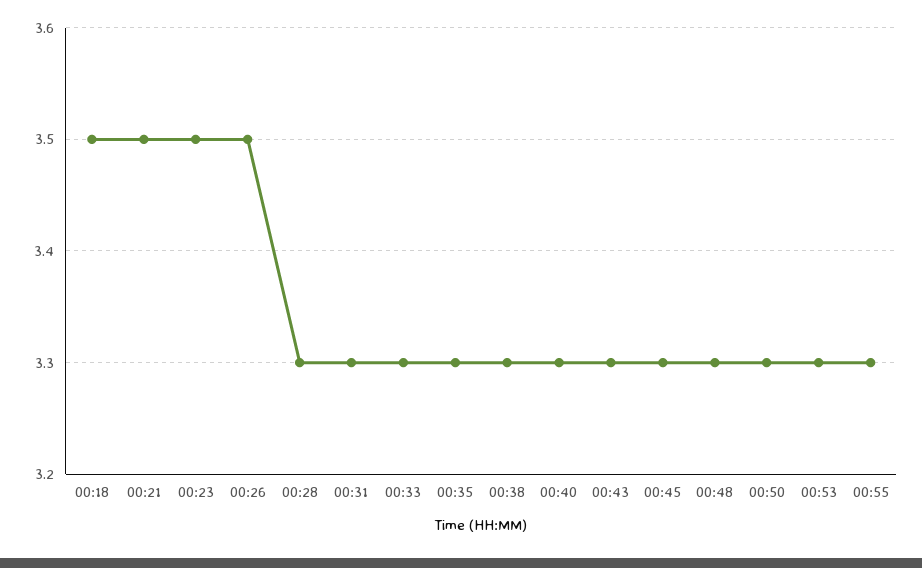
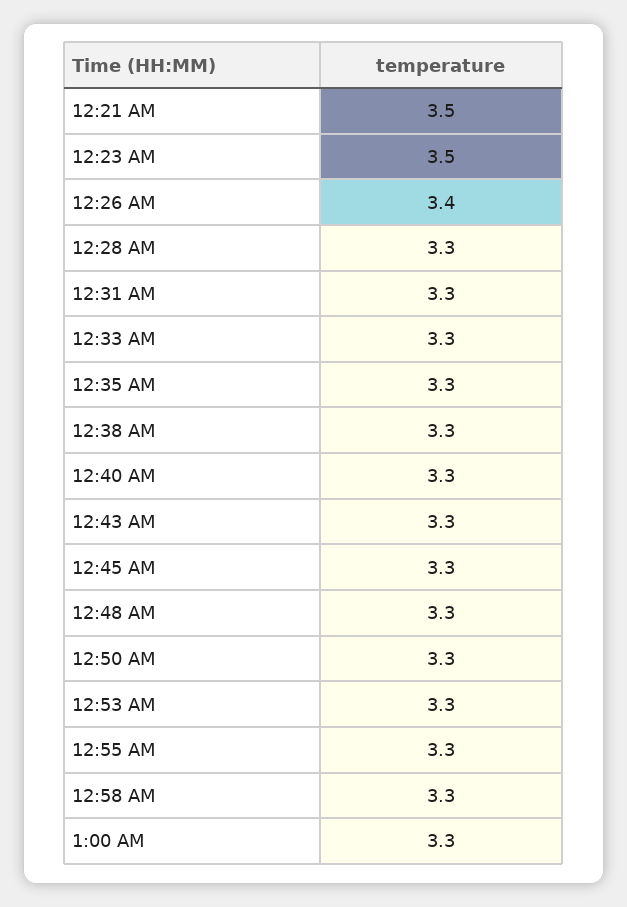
00:18: 3.5 -> none
00:26: 3.5 -> 3.4
12:58 AM: none -> 3.3
1:00 AM: none -> 3.3

